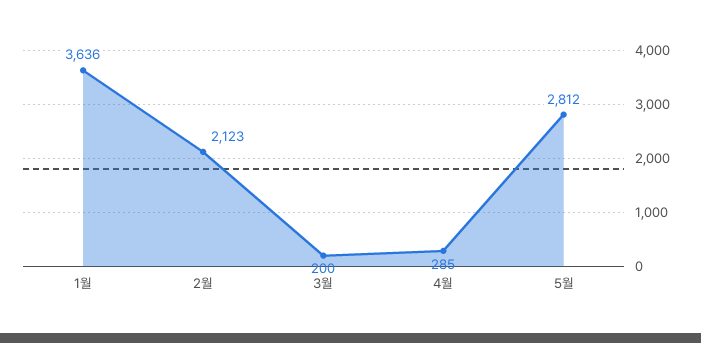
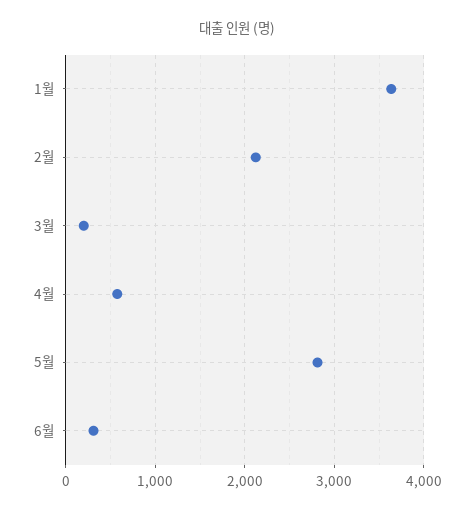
4월: 285 -> 600
6월: none -> 300

